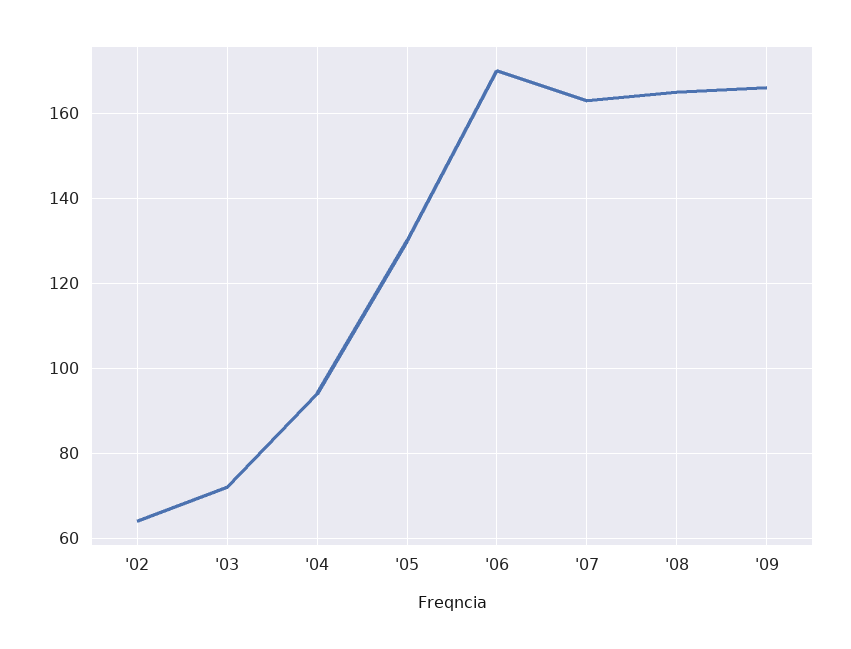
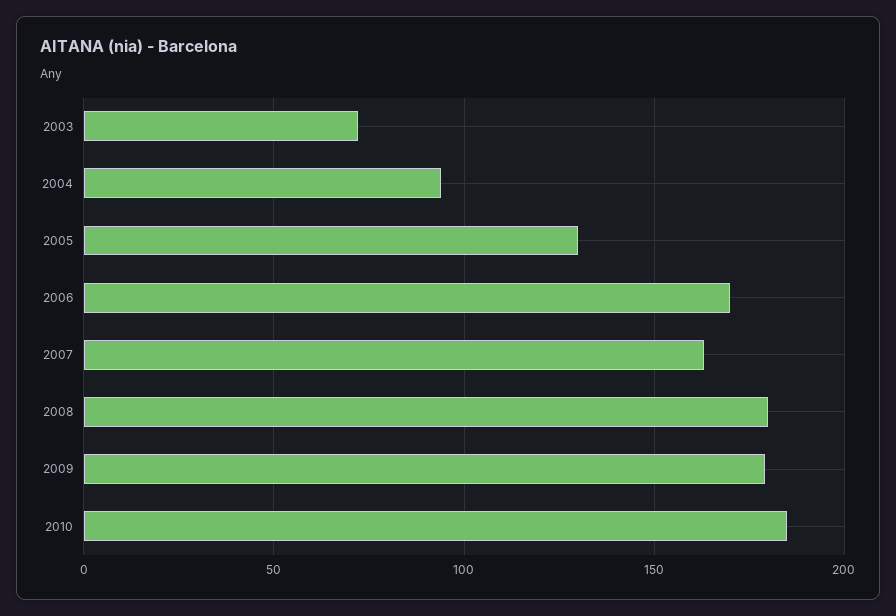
'02: 65 -> none
'08: 165 -> 180
'09: 165 -> 180
2010: none -> 185

